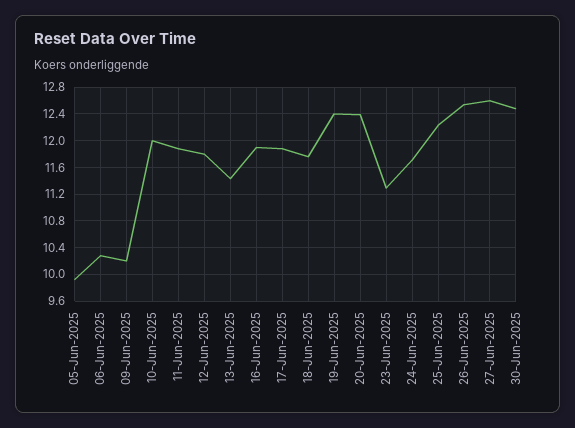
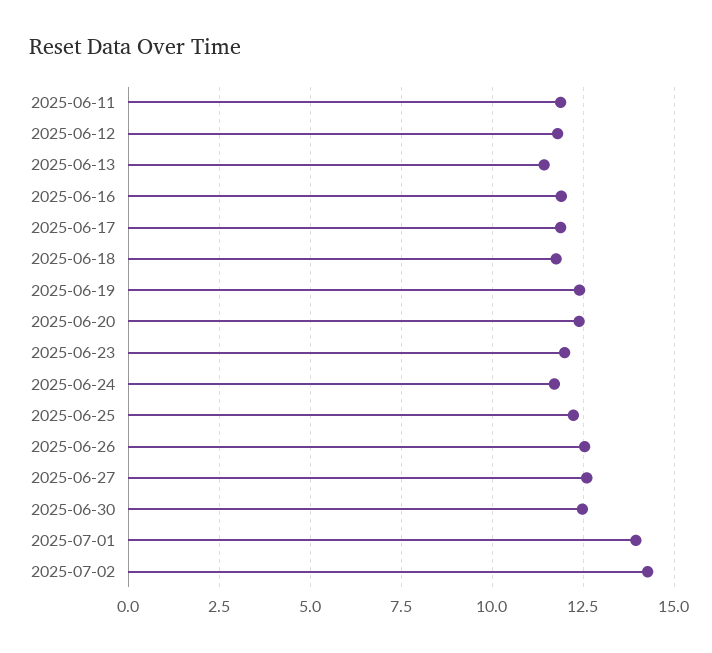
05-Jun-2025: 9.9 -> none
06-Jun-2025: 10.3 -> none
09-Jun-2025: 10.2 -> none
10-Jun-2025: 12 -> none
23-Jun-2025: 11.3 -> 12
2025-07-01: none -> 14
2025-07-02: none -> 14.25

